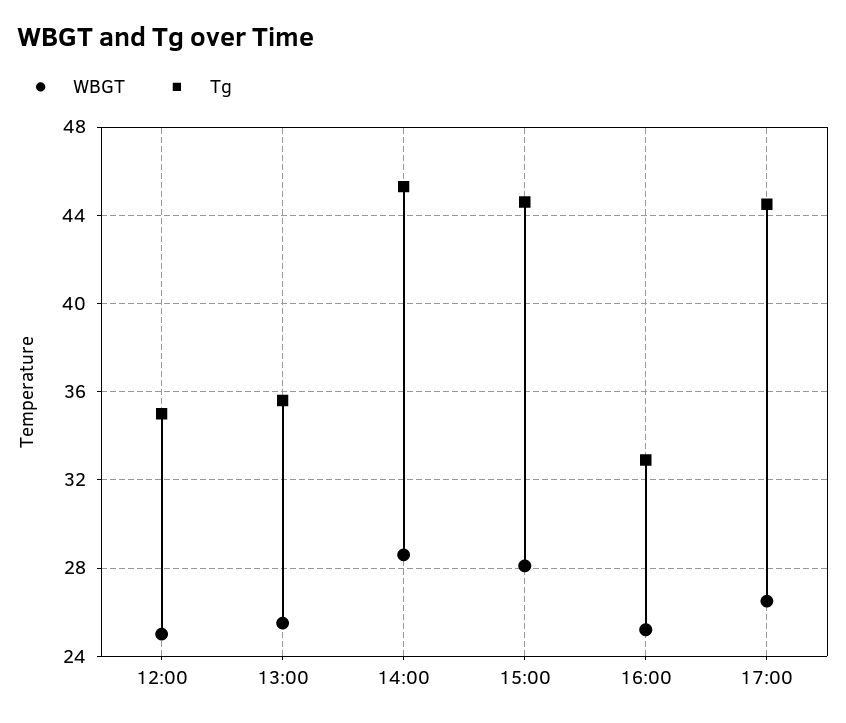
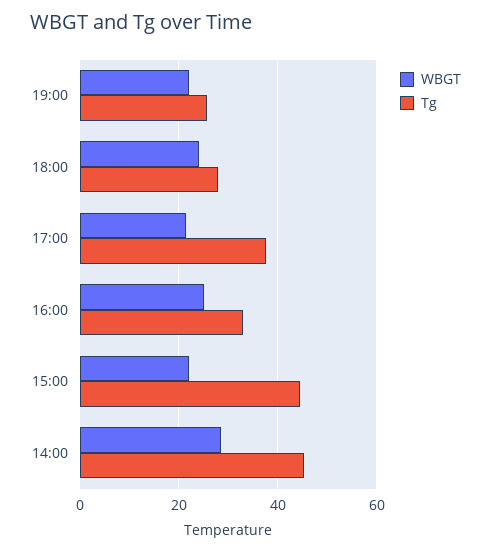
WBGT, 12:00: 25 -> none
Tg, 12:00: 35 -> none
WBGT, 13:00: 25.5 -> none
Tg, 13:00: 35.5 -> none
WBGT, 15:00: 28 -> 22
WBGT, 17:00: 26.5 -> 22
Tg, 17:00: 44.5 -> 38
WBGT, 19:00: none -> 22
Tg, 19:00: none -> 26
WBGT, 18:00: none -> 24
Tg, 18:00: none -> 28

